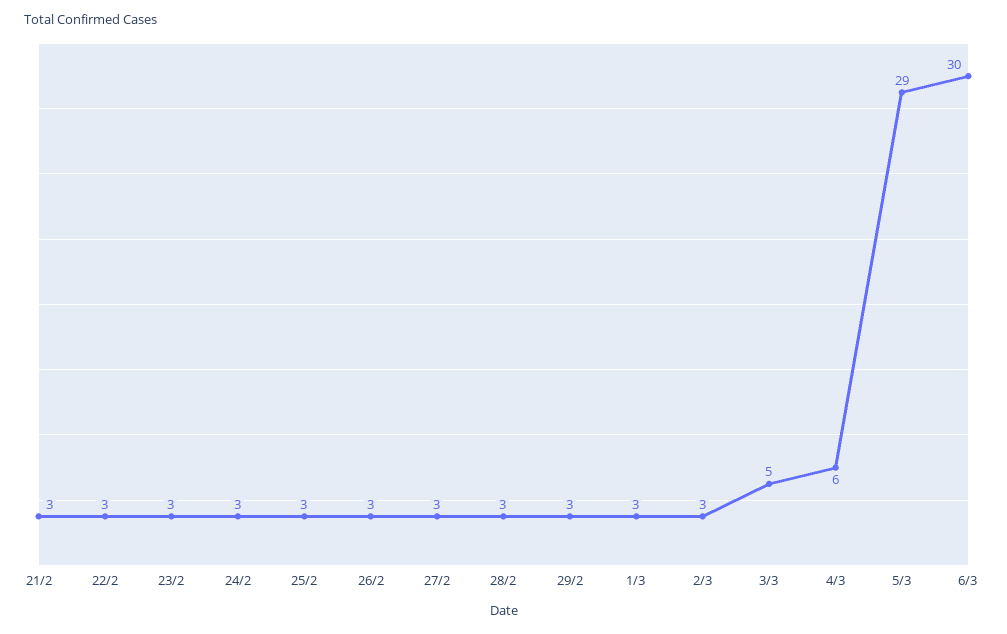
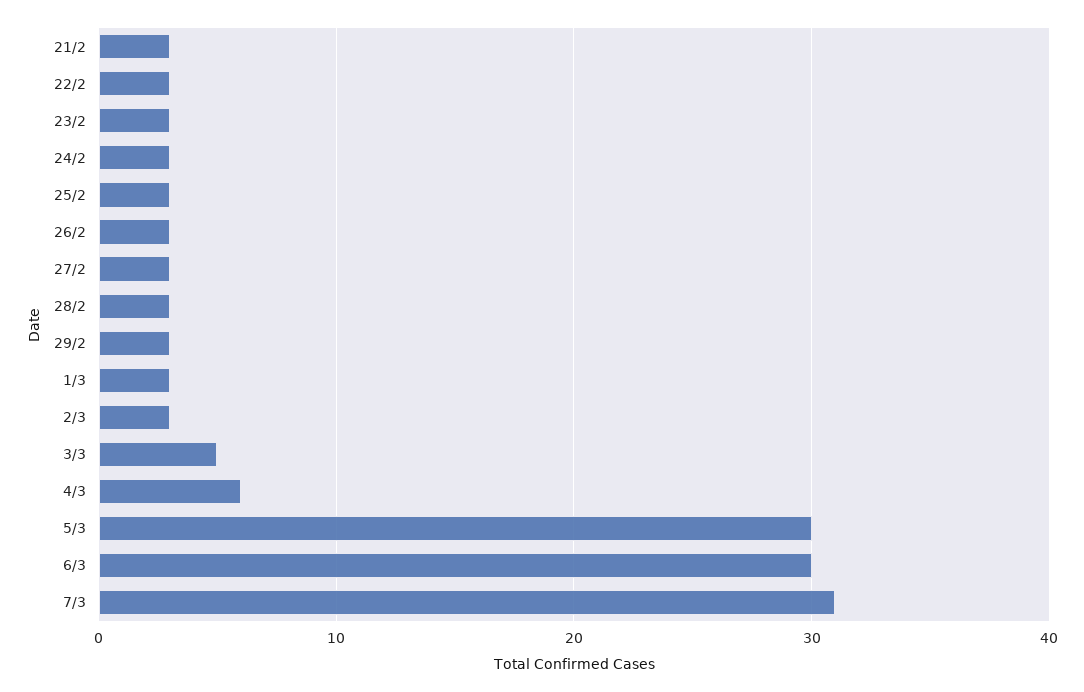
5/3: 29 -> 30
7/3: none -> 31

